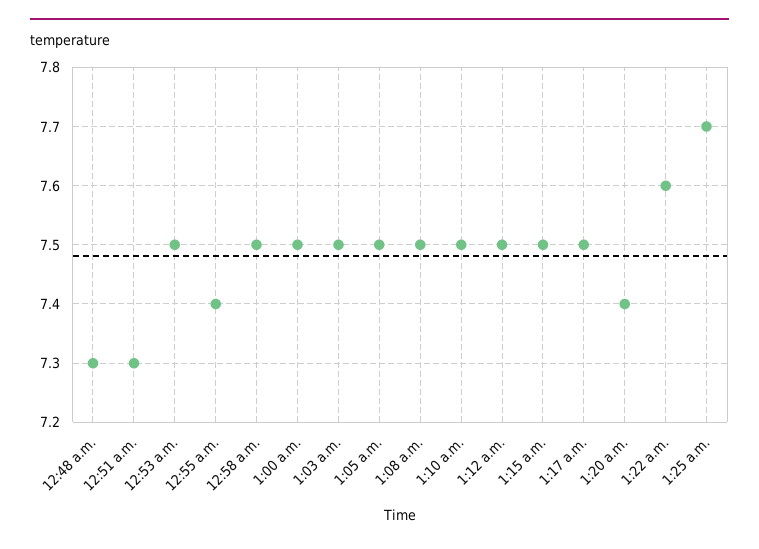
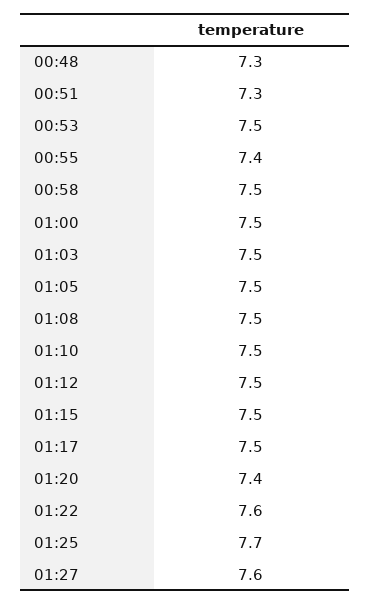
01:27: none -> 7.6

